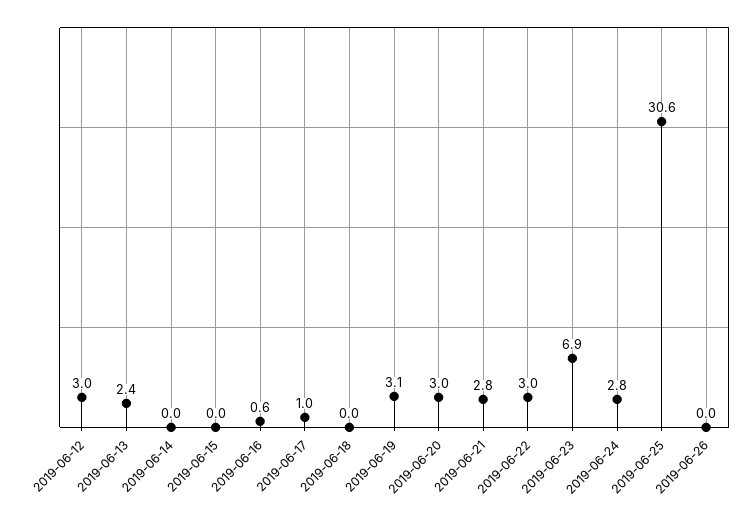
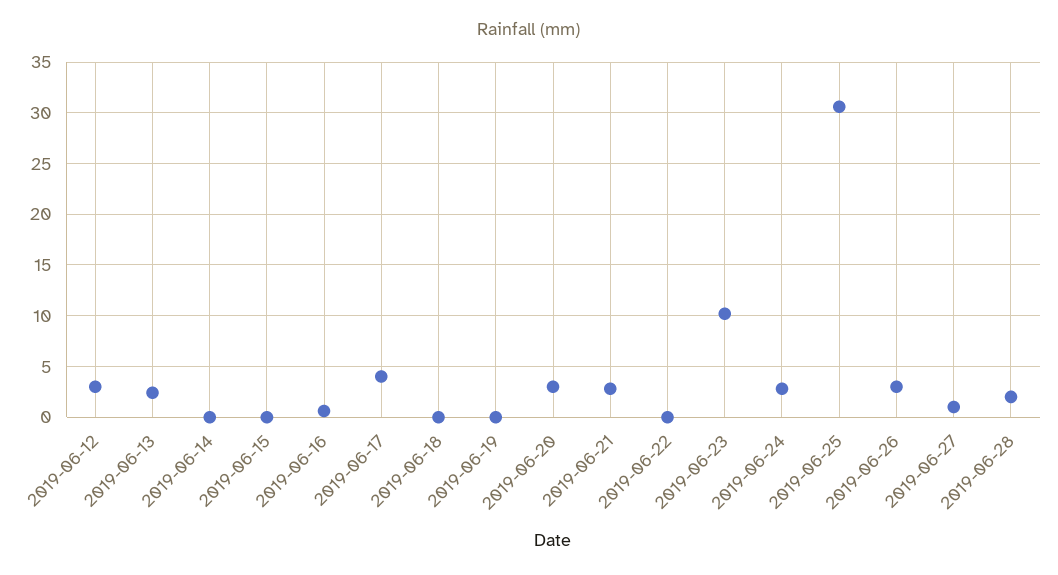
2019-06-17: 1 -> 4
2019-06-19: 3.1 -> 0
2019-06-22: 3 -> 0
2019-06-23: 6.9 -> 10
2019-06-26: 0 -> 3
2019-06-27: none -> 1
2019-06-28: none -> 2

